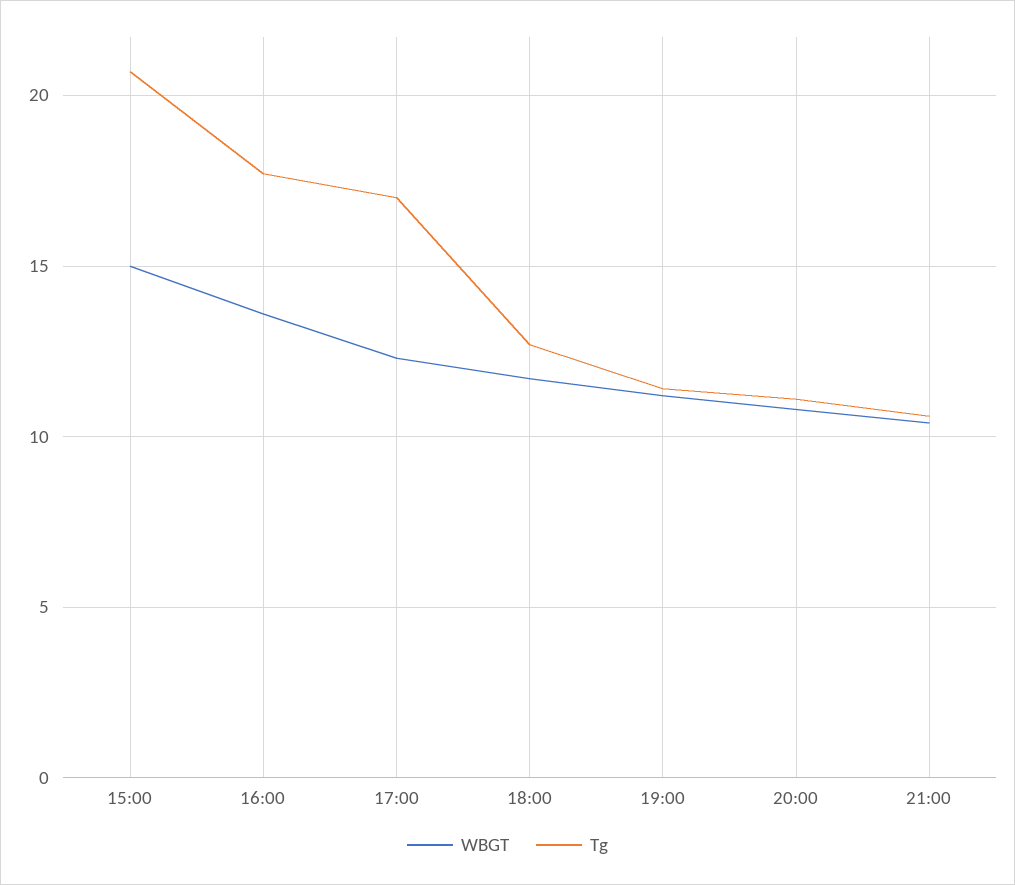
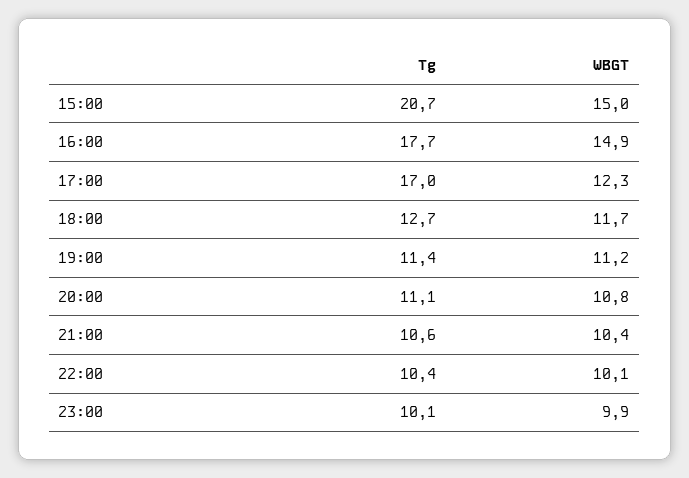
WBGT, 16:00: 13.5 -> 14.9
Tg, 22:00: none -> 10.4
WBGT, 22:00: none -> 10.1
Tg, 23:00: none -> 10.1
WBGT, 23:00: none -> 9.9

